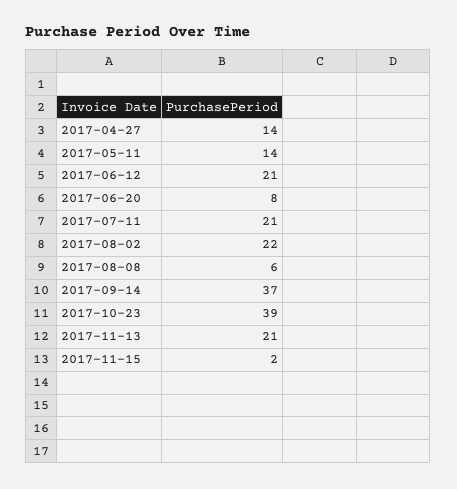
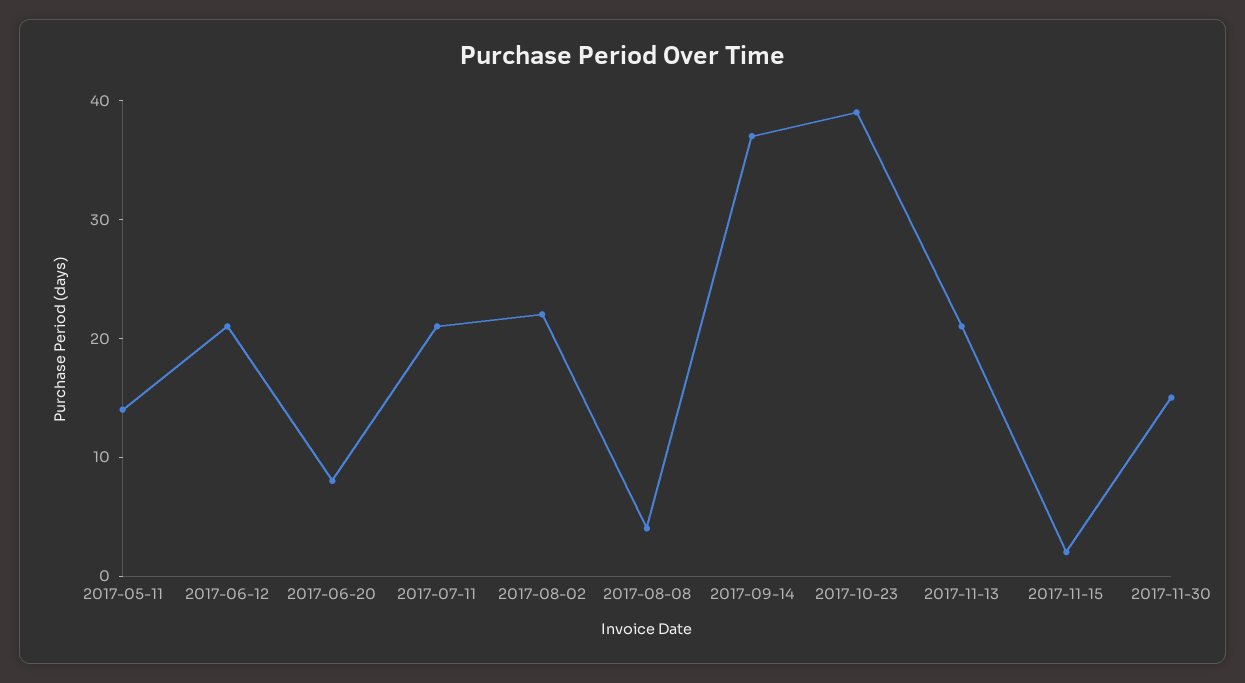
2017-04-27: 14 -> none
2017-08-08: 6 -> 4
2017-11-30: none -> 15

